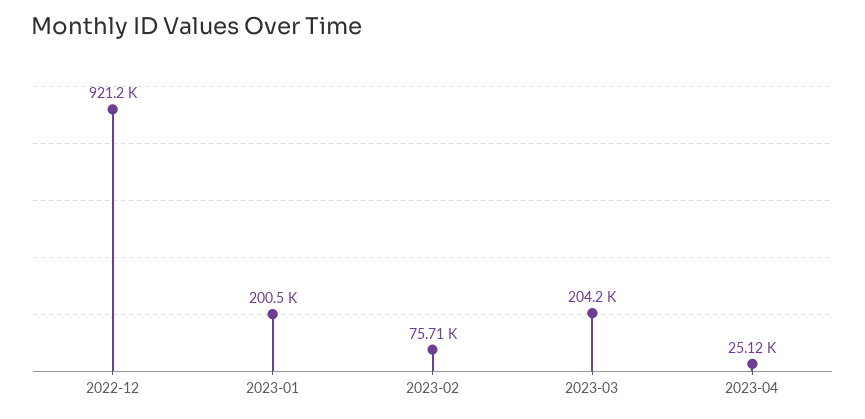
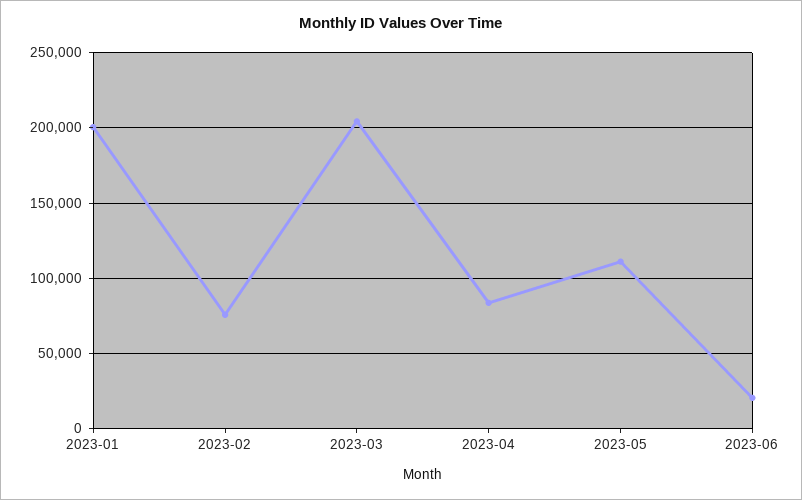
2022-12: 921200 -> none
2023-04: 25120 -> 85000
2023-05: none -> 110000
2023-06: none -> 20000

